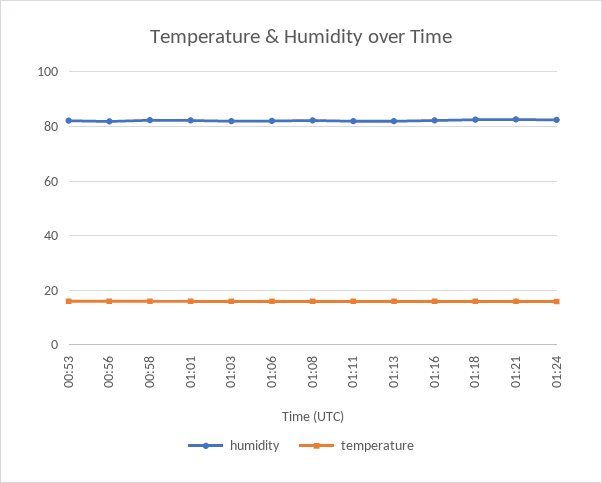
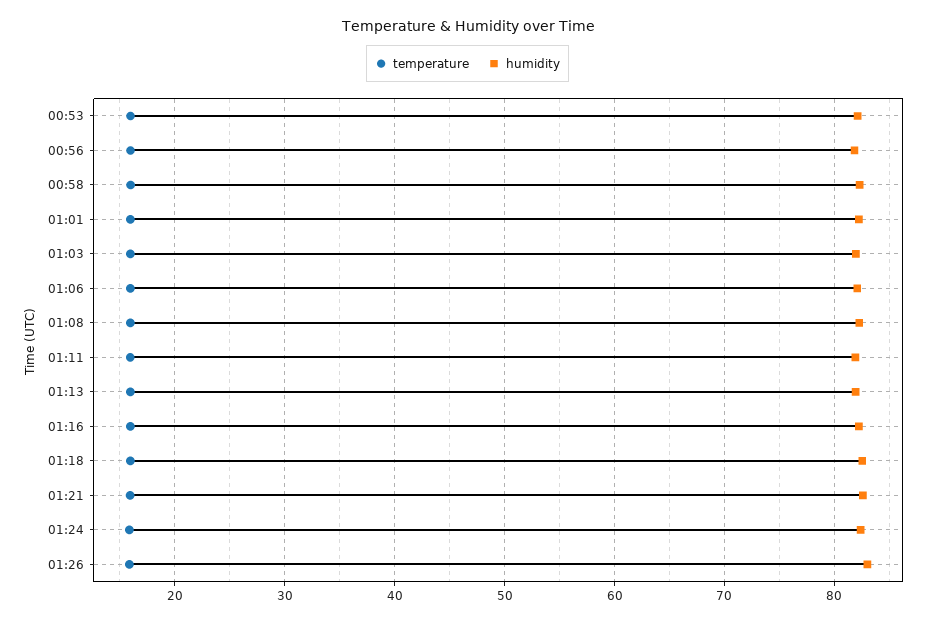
temperature, 01:26: none -> 16
humidity, 01:26: none -> 83

